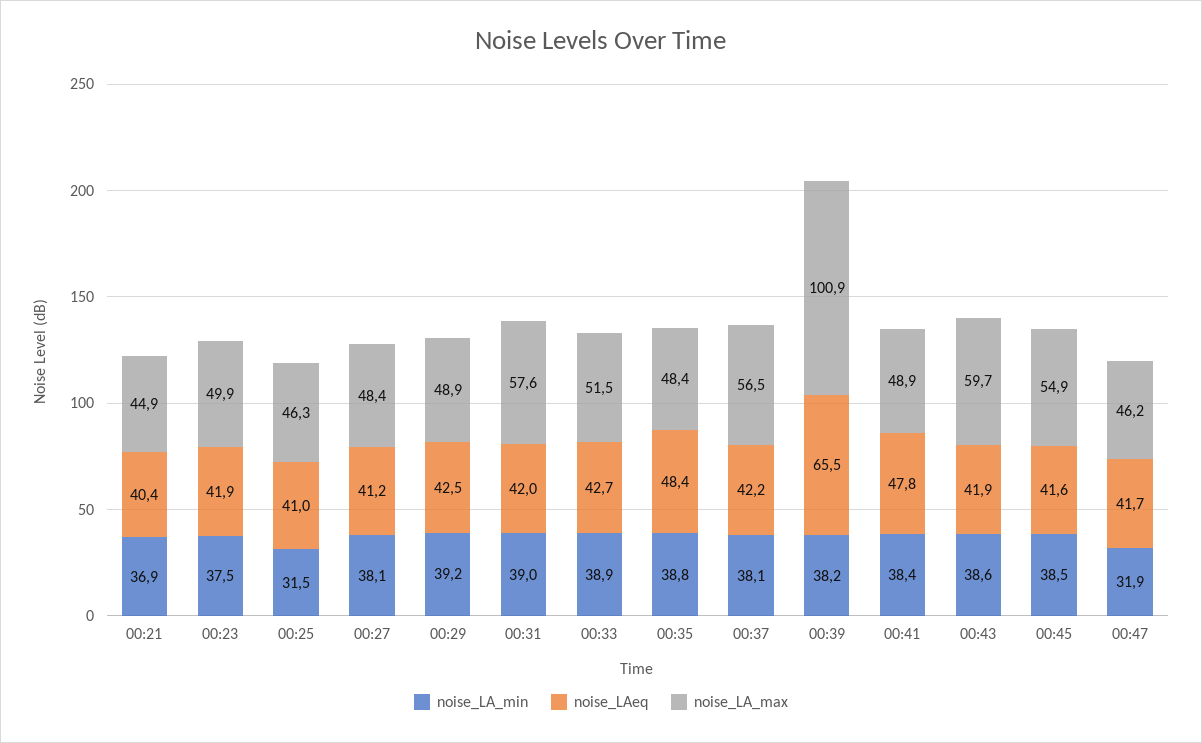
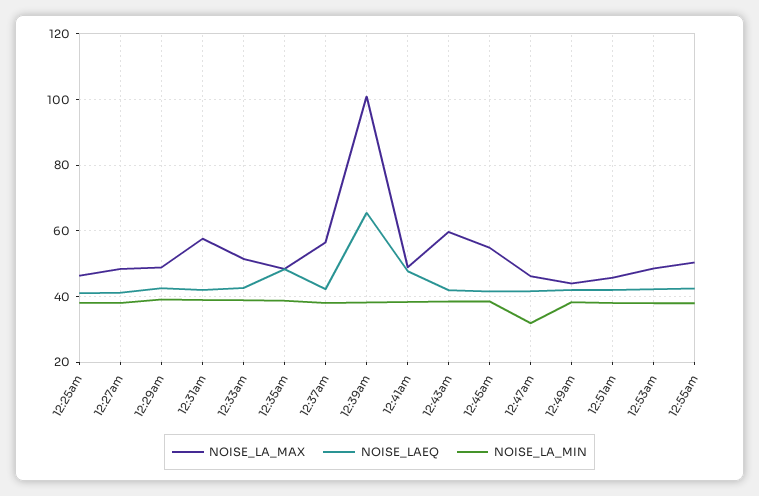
noise_LA_min, 00:21: 36.9 -> none
noise_LAeq, 00:21: 40.4 -> none
noise_LA_max, 00:21: 44.9 -> none
noise_LA_min, 00:23: 37.5 -> none
noise_LAeq, 00:23: 41.9 -> none
noise_LA_max, 00:23: 49.9 -> none
noise_LA_min, 00:25: 31.5 -> 38
noise_LA_max, 12:49am: none -> 44
noise_LAeq, 12:49am: none -> 42
noise_LA_min, 12:49am: none -> 38
noise_LA_max, 12:51am: none -> 46
noise_LAeq, 12:51am: none -> 42
noise_LA_min, 12:51am: none -> 38
noise_LA_max, 12:53am: none -> 48
noise_LAeq, 12:53am: none -> 42
noise_LA_min, 12:53am: none -> 38
noise_LA_max, 12:55am: none -> 50
noise_LAeq, 12:55am: none -> 42
noise_LA_min, 12:55am: none -> 38

